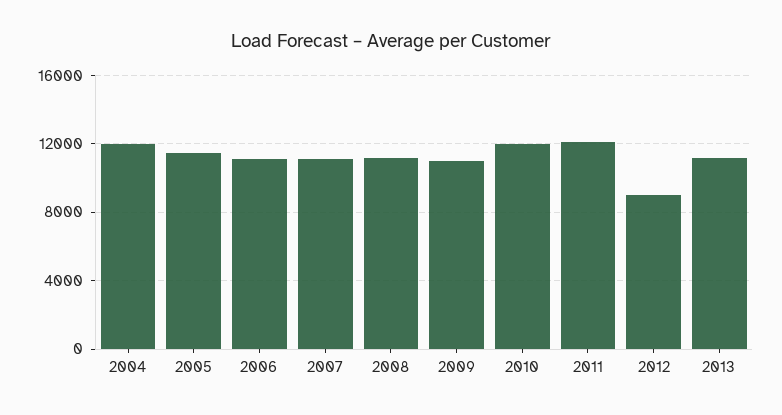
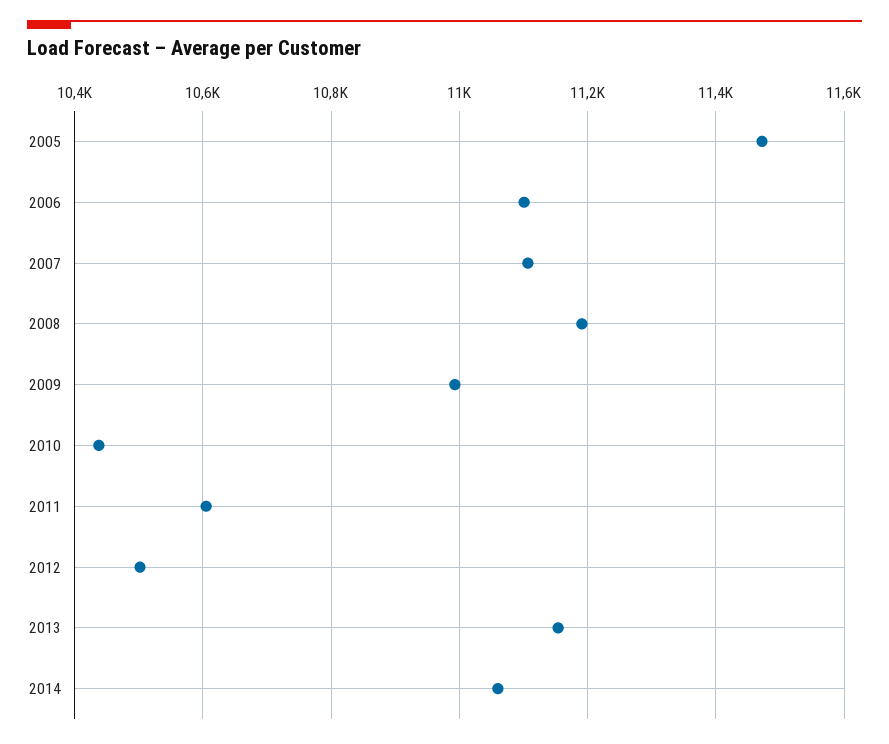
2004: 12000 -> none
2010: 12000 -> 10440
2011: 12000 -> 10600
2012: 9000 -> 10500
2014: none -> 11060

